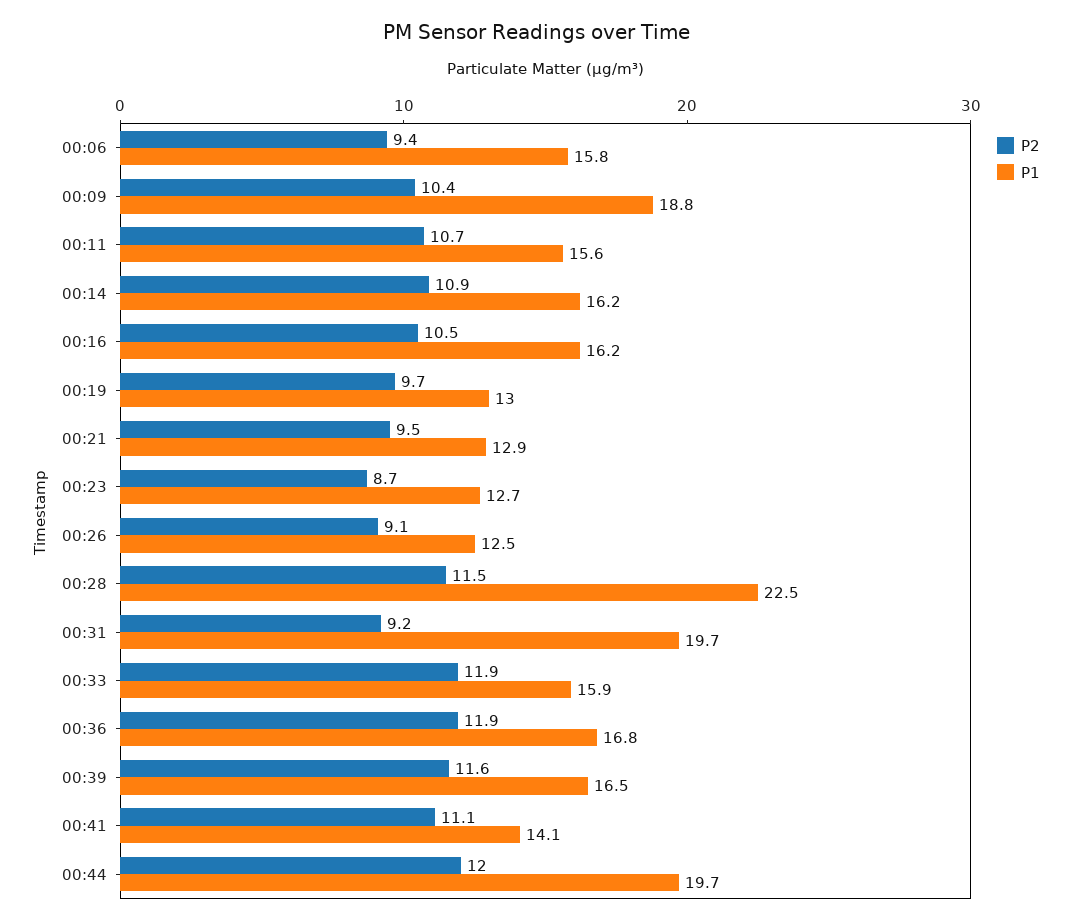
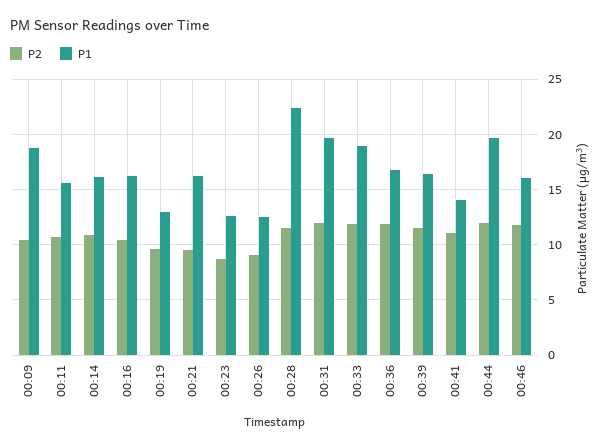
P2, 00:06: 9.4 -> none
P1, 00:06: 15.8 -> none
P1, 00:21: 12.9 -> 16
P2, 00:31: 9.2 -> 12
P1, 00:33: 15.9 -> 19
P2, 00:46: none -> 12
P1, 00:46: none -> 16

